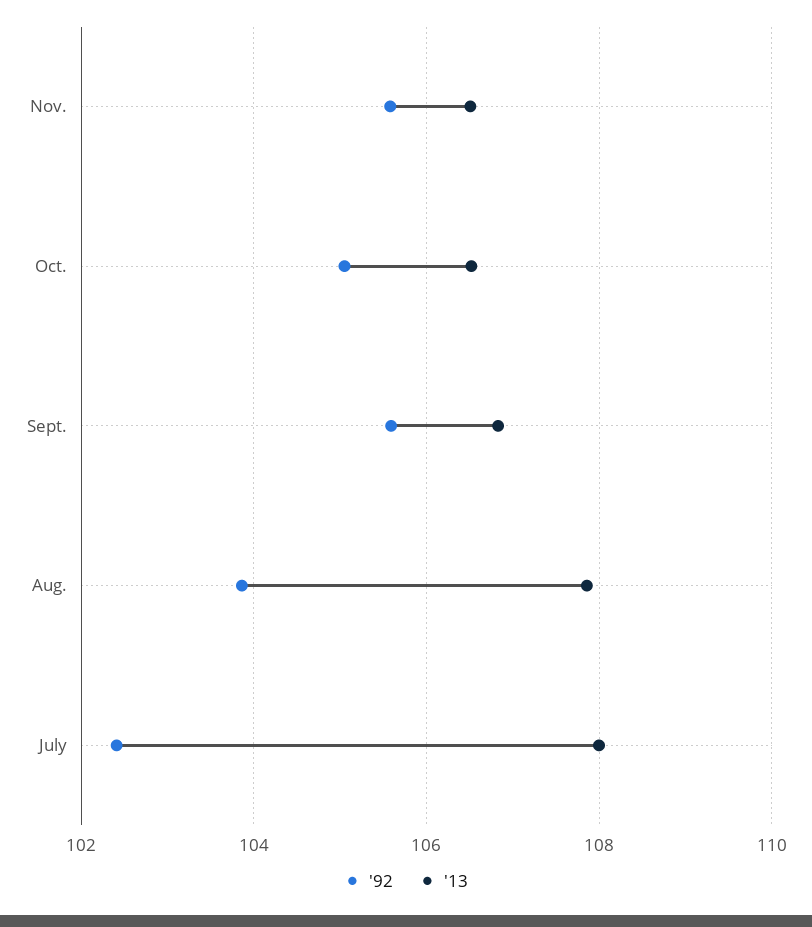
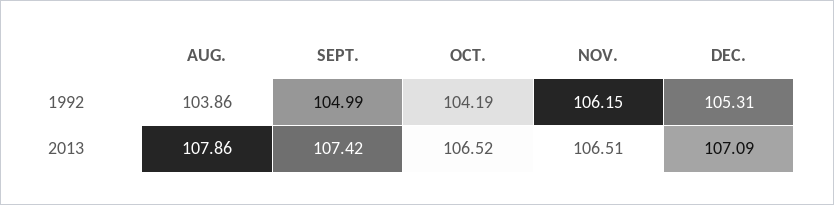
'92, Nov.: 105.6 -> 106.15
'92, Oct.: 105 -> 104.19
'92, Sept.: 105.6 -> 104.99
'13, Sept.: 106.8 -> 107.42
'92, July: 102.4 -> none
'13, July: 108 -> none
'92, DEC.: none -> 105.31
'13, DEC.: none -> 107.09

